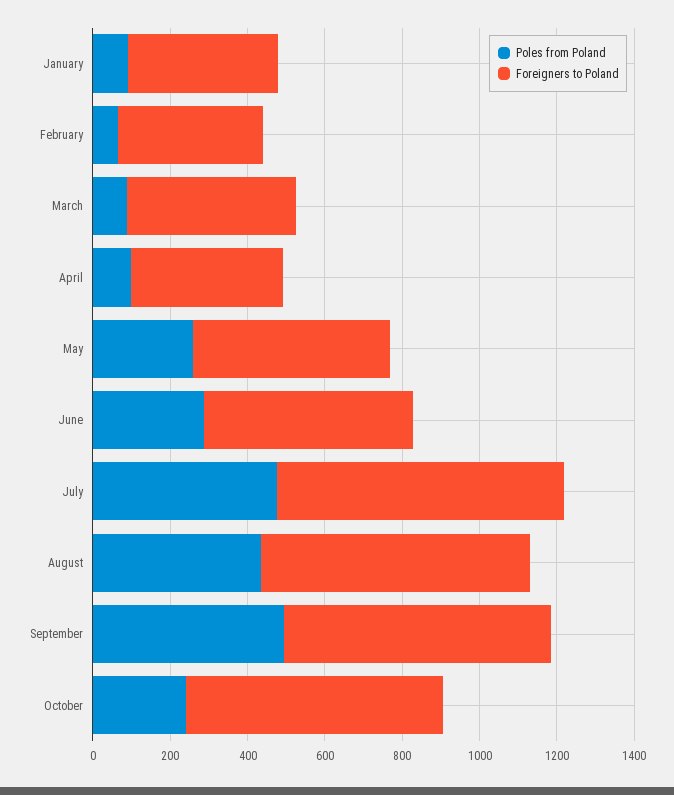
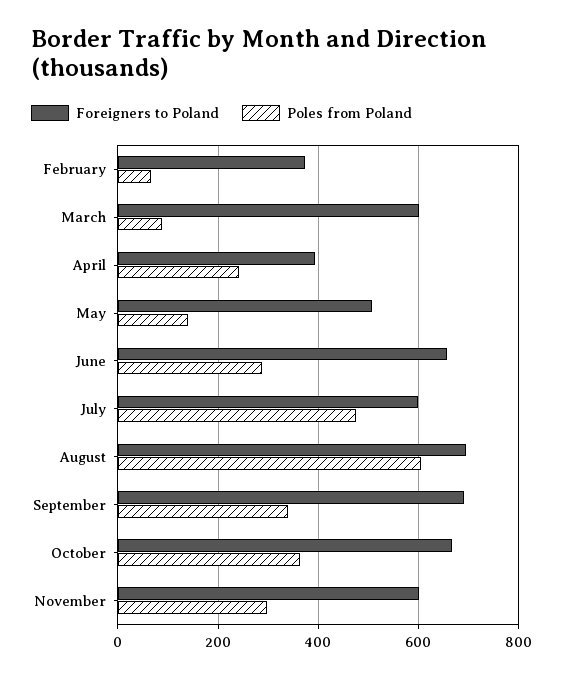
Poles from Poland, January: 100 -> none
Foreigners to Poland, January: 400 -> none
Foreigners to Poland, March: 450 -> 600
Poles from Poland, April: 100 -> 240
Poles from Poland, May: 250 -> 140
Foreigners to Poland, June: 550 -> 660
Foreigners to Poland, July: 750 -> 600
Poles from Poland, August: 450 -> 600
Poles from Poland, September: 500 -> 340
Poles from Poland, October: 250 -> 360
Foreigners to Poland, November: none -> 600
Poles from Poland, November: none -> 300

